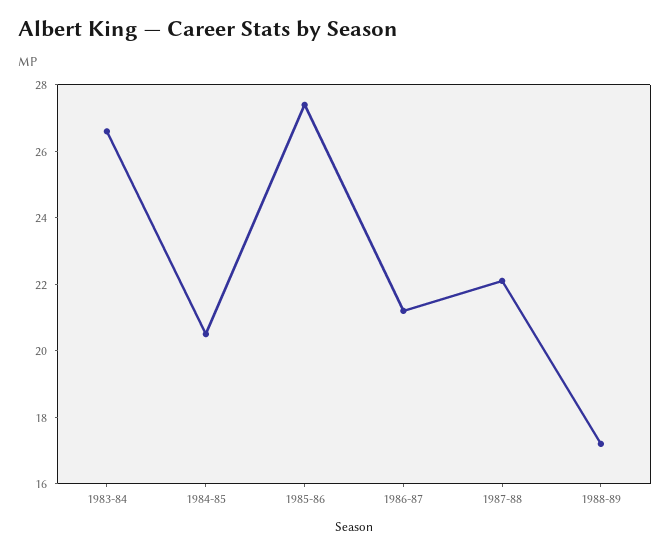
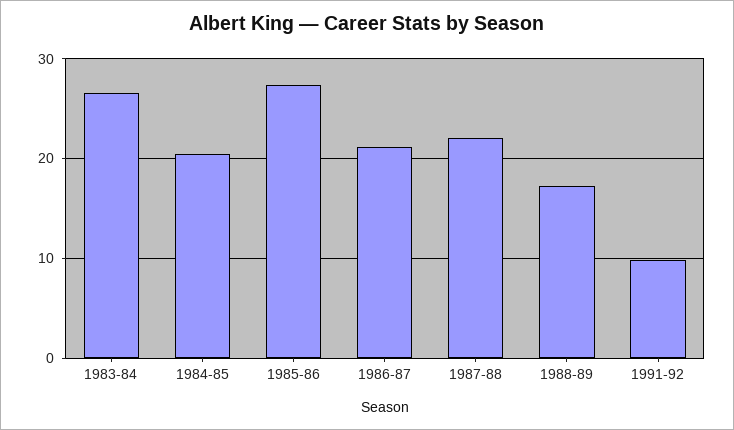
1991-92: none -> 10

